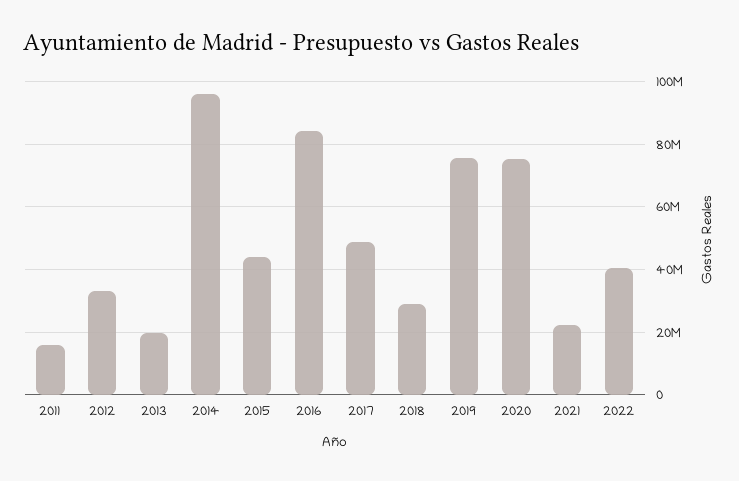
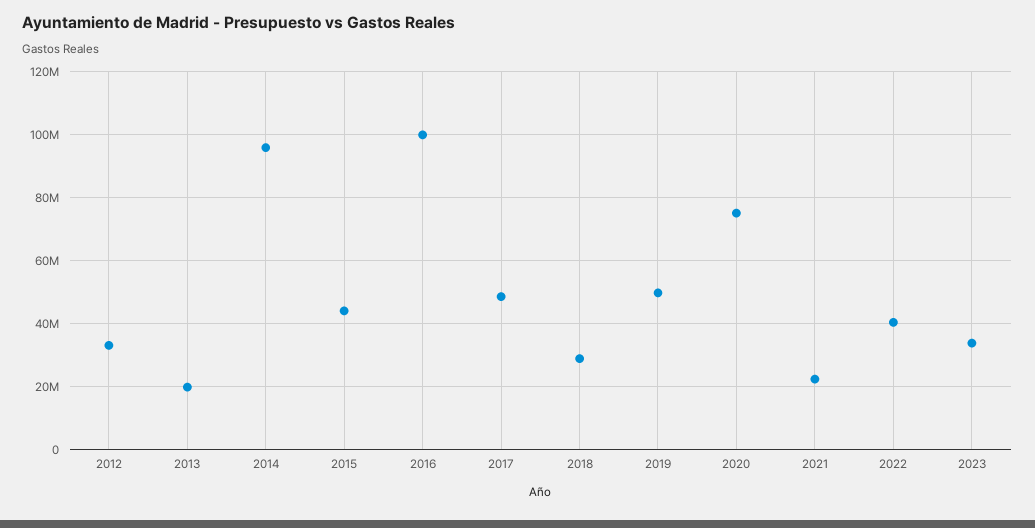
2011: 16000000 -> none
2016: 84000000 -> 100000000
2019: 76000000 -> 50000000
2023: none -> 34000000

